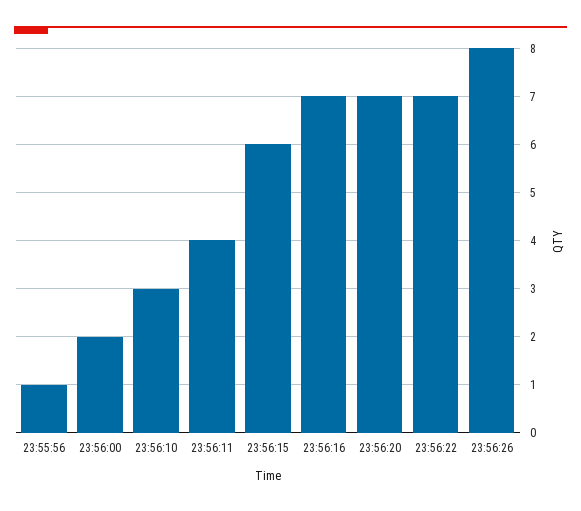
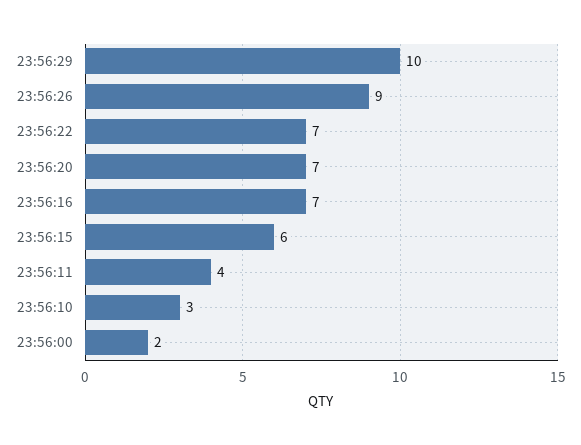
23:55:56: 1 -> none
23:56:26: 8 -> 9
23:56:29: none -> 10

